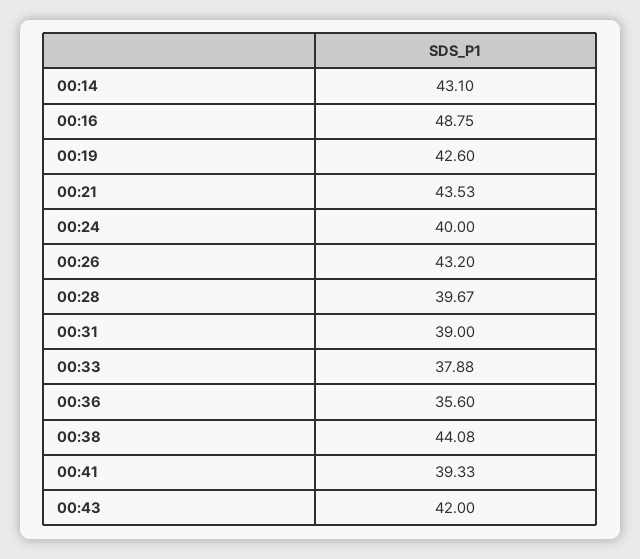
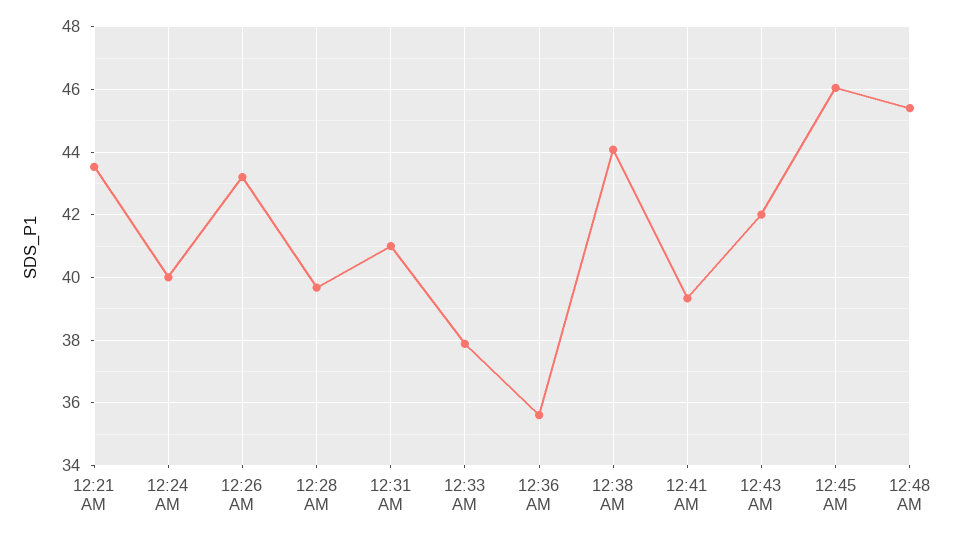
00:14: 43.1 -> none
00:16: 48.75 -> none
00:19: 42.6 -> none
00:31: 39 -> 41
12:45 AM: none -> 46
12:48 AM: none -> 45.4

